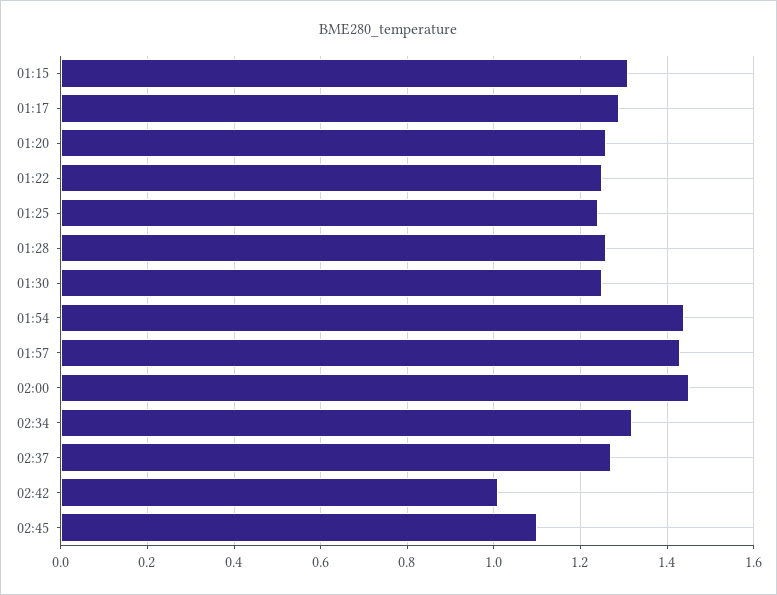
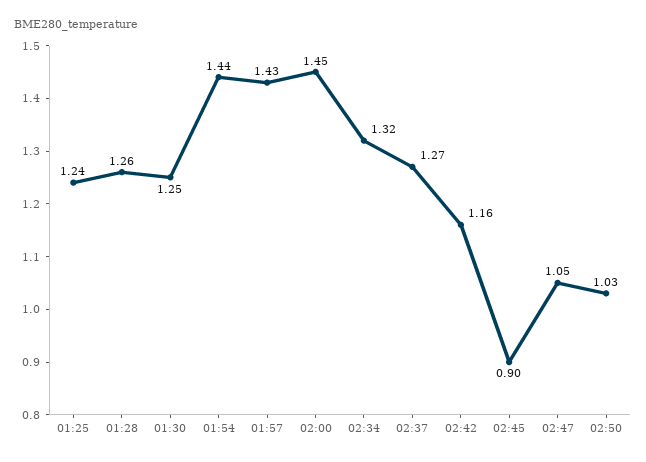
01:15: 1.3 -> none
01:17: 1.3 -> none
01:20: 1.25 -> none
01:22: 1.25 -> none
02:42: 1 -> 1.16
02:45: 1.1 -> 0.9
02:47: none -> 1.05
02:50: none -> 1.03

